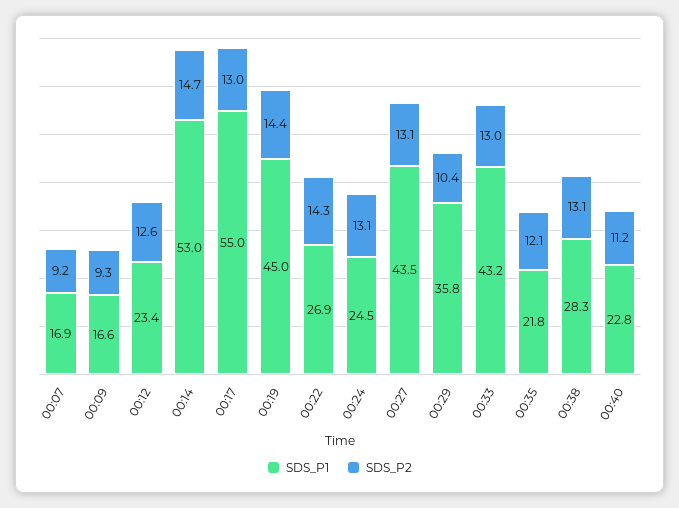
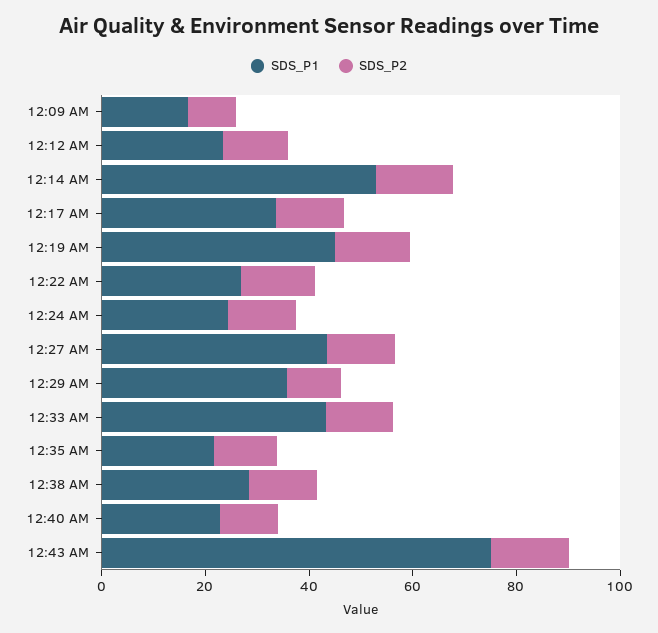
SDS_P1, 00:07: 16.9 -> none
SDS_P2, 00:07: 9.2 -> none
SDS_P1, 00:17: 55 -> 35
SDS_P1, 12:43 AM: none -> 75
SDS_P2, 12:43 AM: none -> 15

